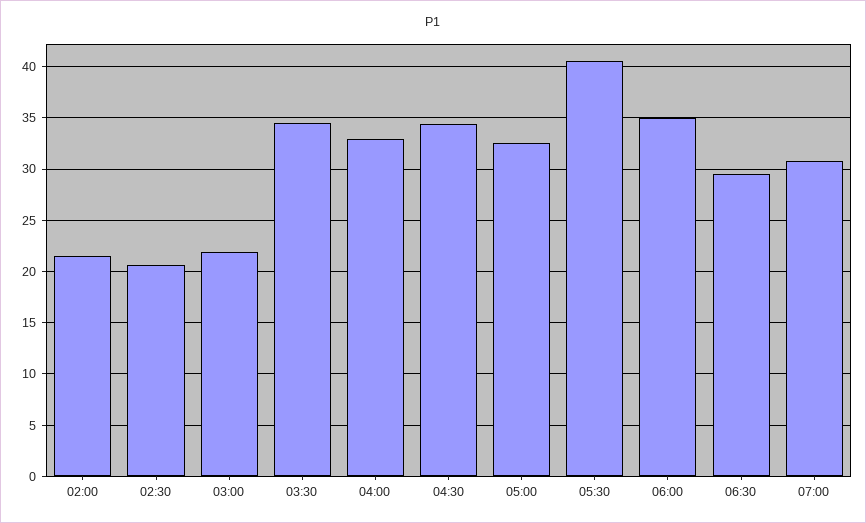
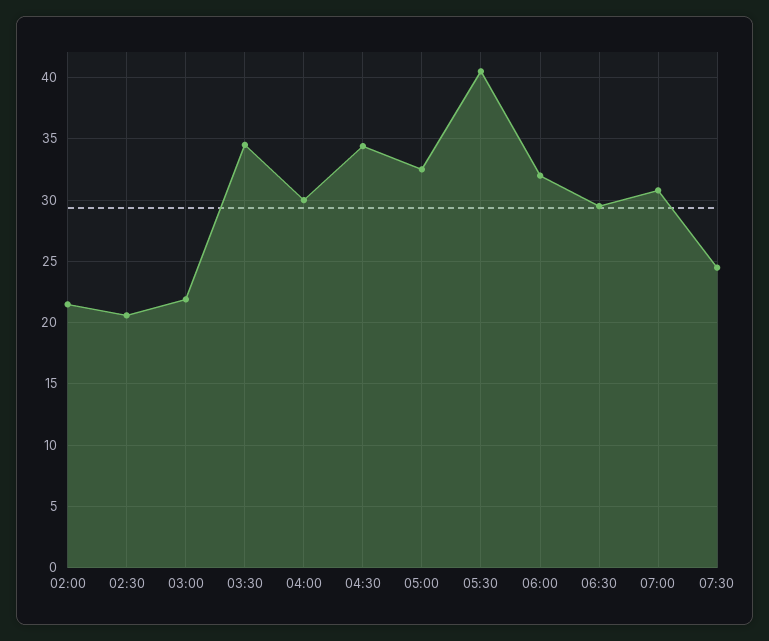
04:00: 33 -> 30
06:00: 35 -> 32
07:30: none -> 24.5

